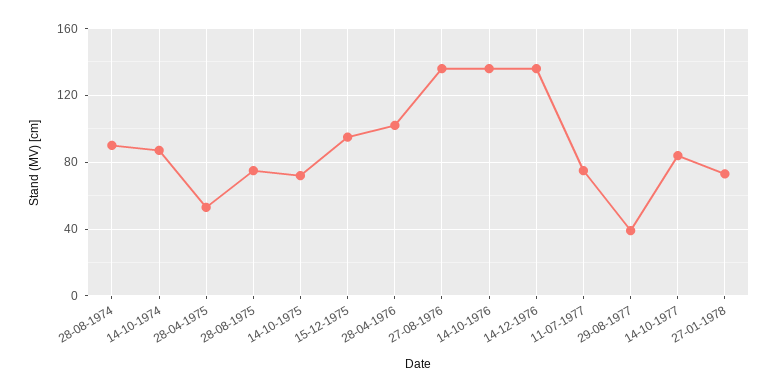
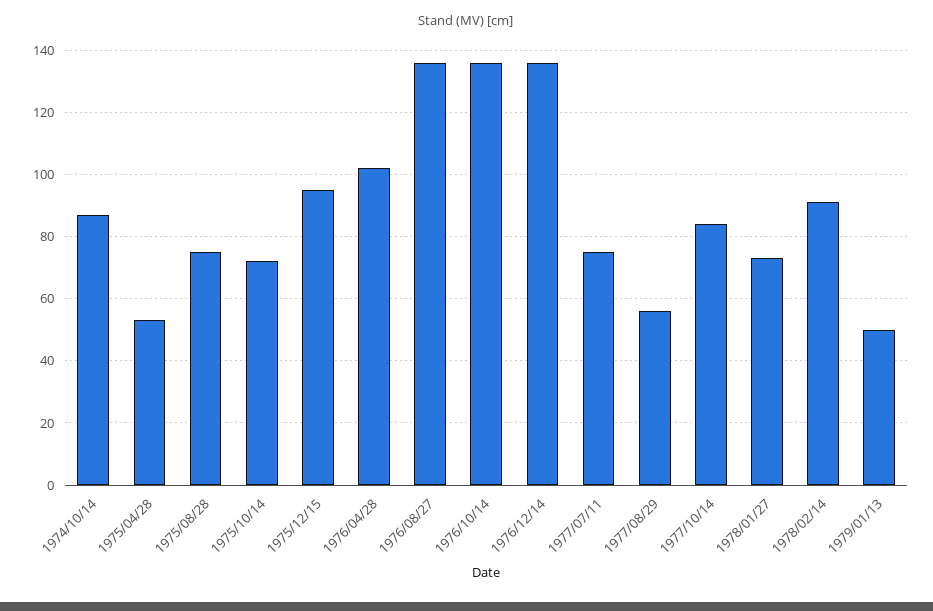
28-08-1974: 90 -> none
29-08-1977: 40 -> 55
1978/02/14: none -> 90
1979/01/13: none -> 50

